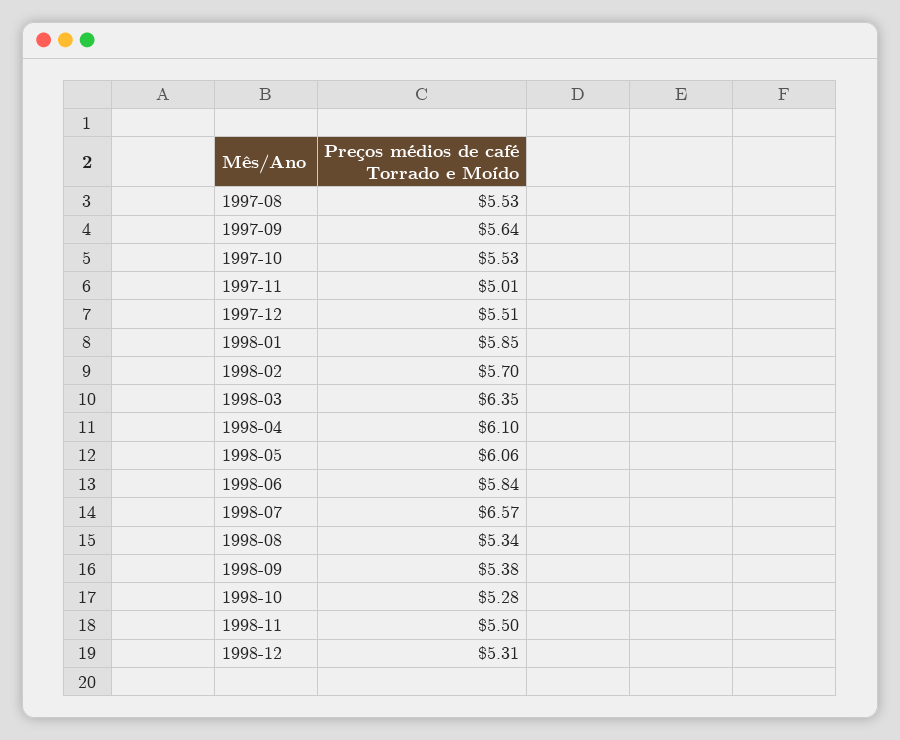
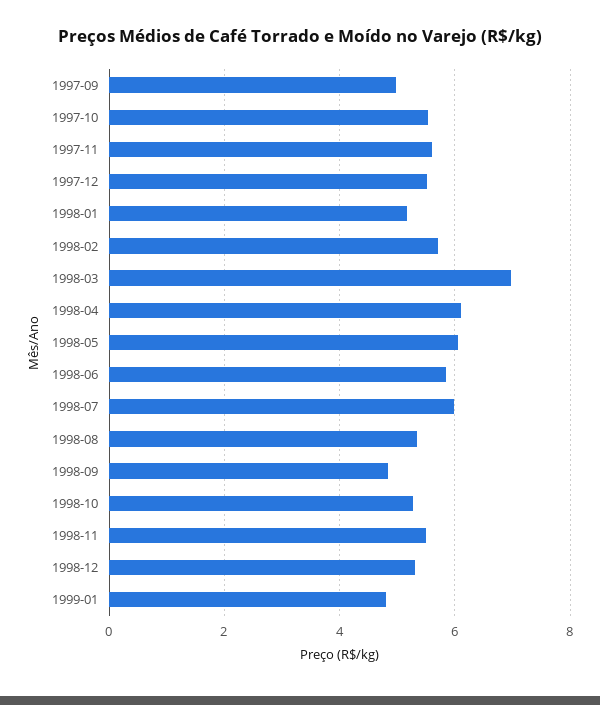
1997-08: 5.53 -> none
1997-09: 5.64 -> 5
1997-11: 5.01 -> 5.6
1998-01: 5.85 -> 5.2
1998-03: 6.35 -> 7
1998-07: 6.57 -> 6
1998-09: 5.38 -> 4.8
1999-01: none -> 4.8

